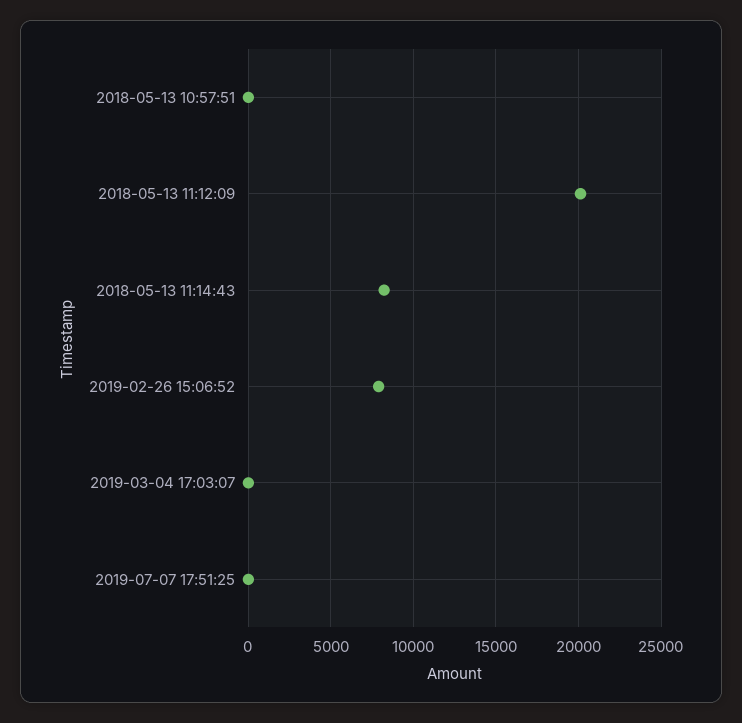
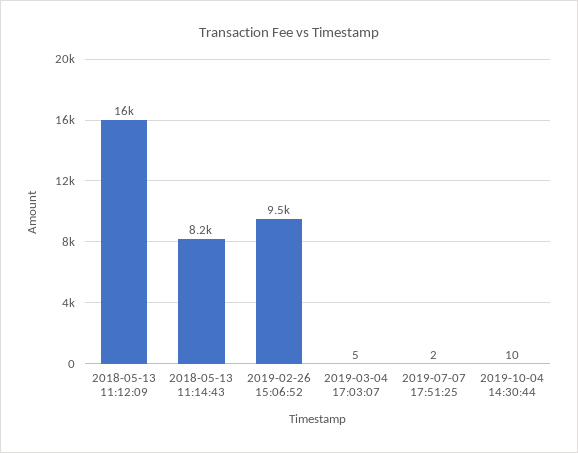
2018-05-13 10:57:51: 0 -> none
2018-05-13 11:12:09: 20000 -> 16000
2019-02-26 15:06:52: 8000 -> 9500
2019-10-04 14:30:44: none -> 10

